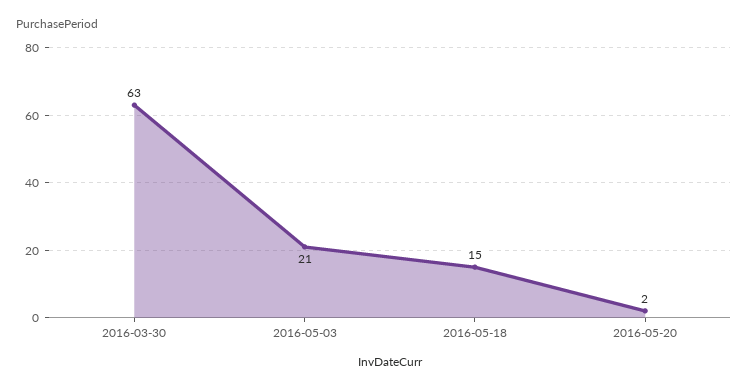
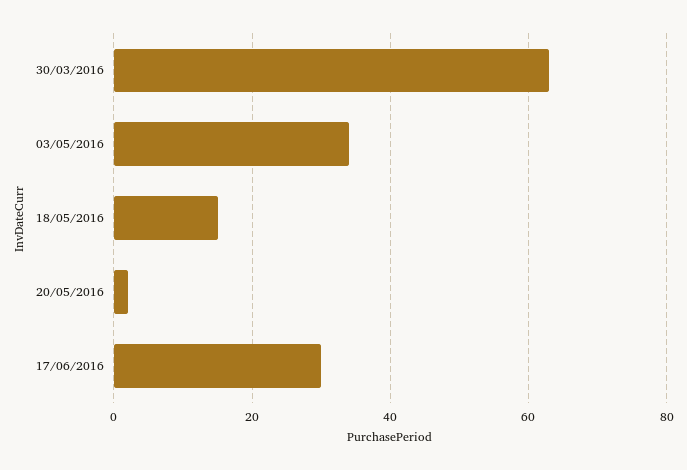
2016-05-03: 21 -> 35
17/06/2016: none -> 30

